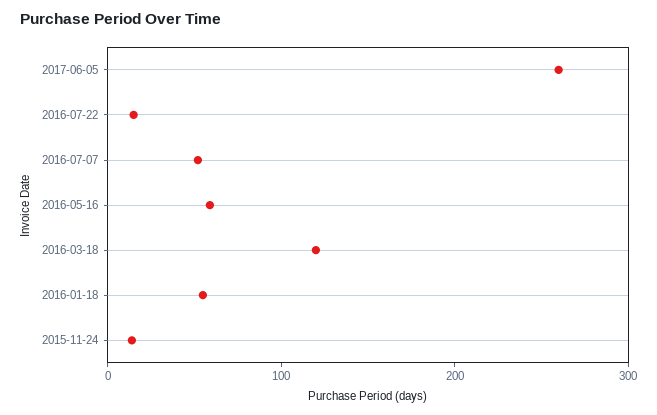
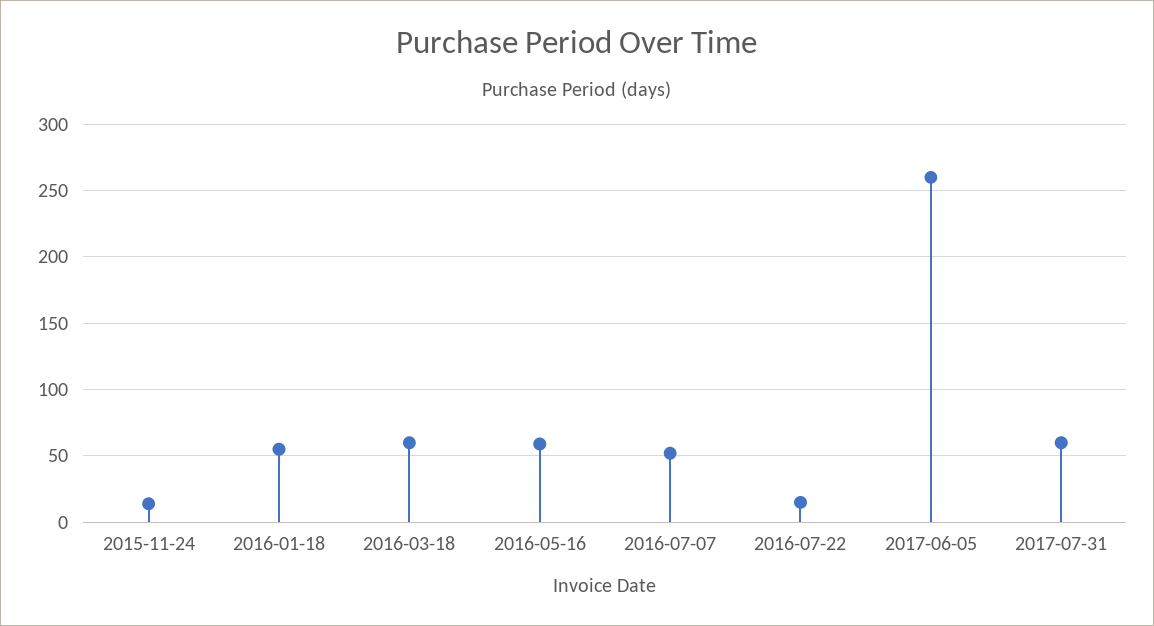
2016-03-18: 120 -> 60
2017-07-31: none -> 60

